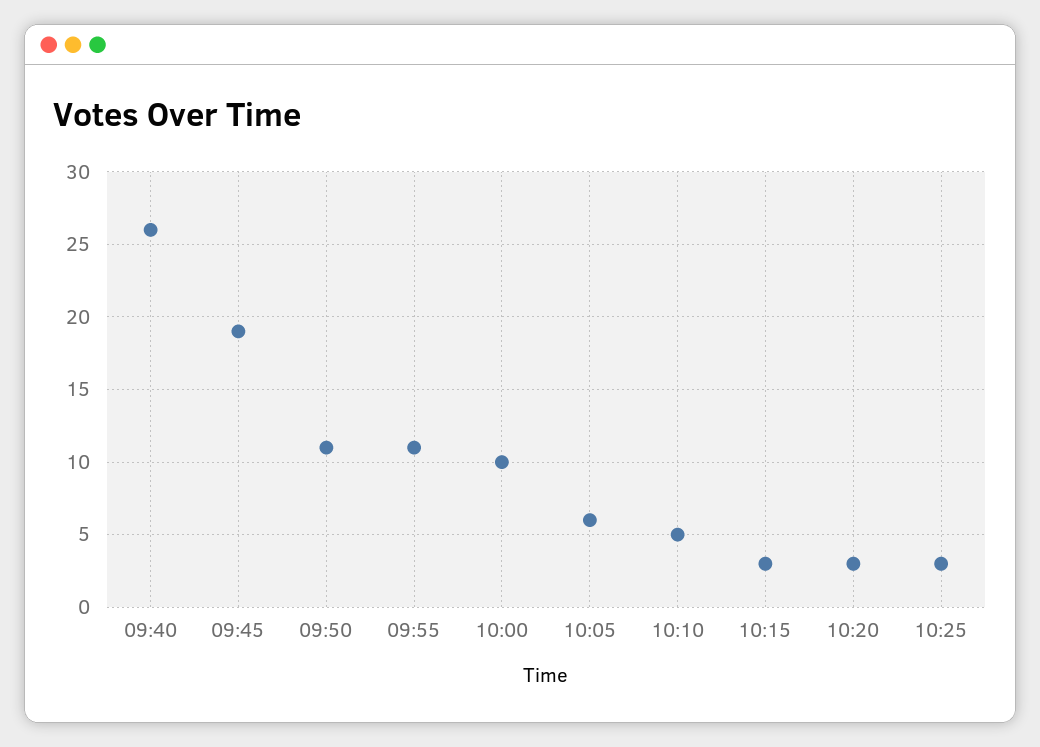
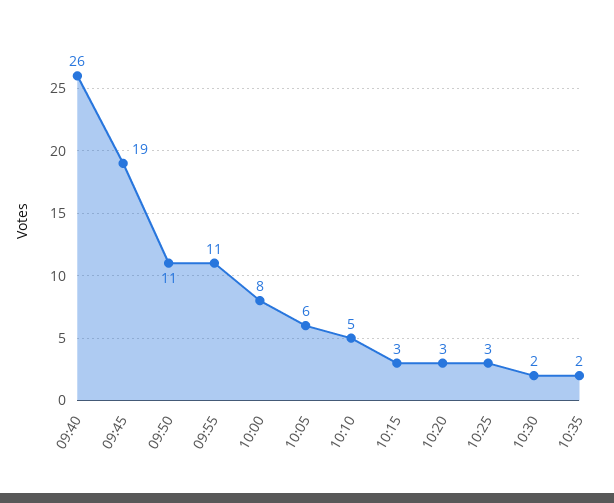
10:00: 10 -> 8
10:30: none -> 2
10:35: none -> 2

